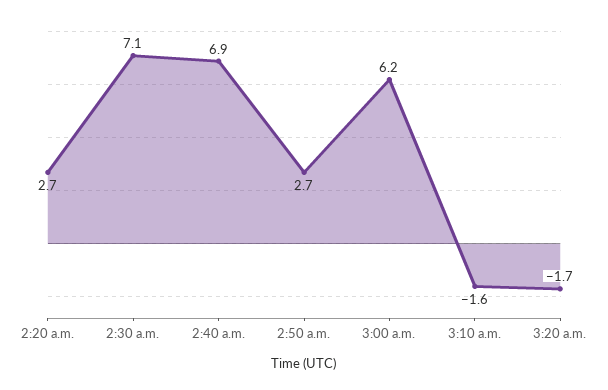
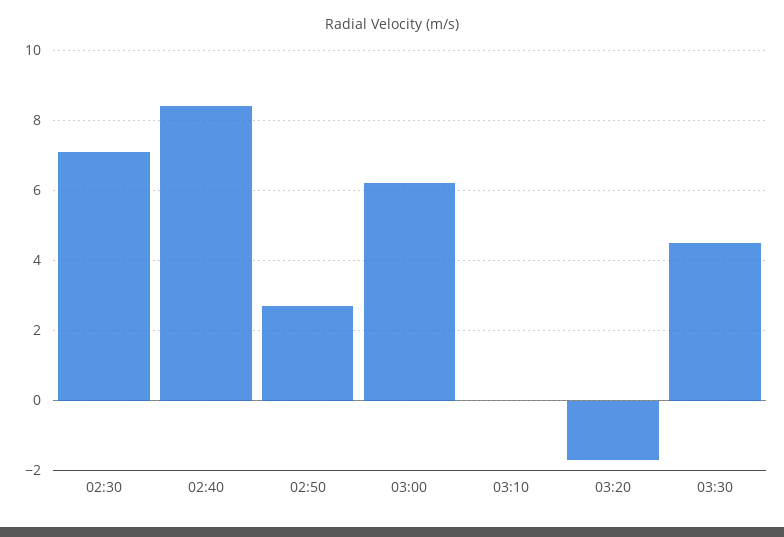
2:20 a.m.: 2.7 -> none
2:40 a.m.: 6.9 -> 8.5
3:10 a.m.: -1.6 -> 0
03:30: none -> 4.5

